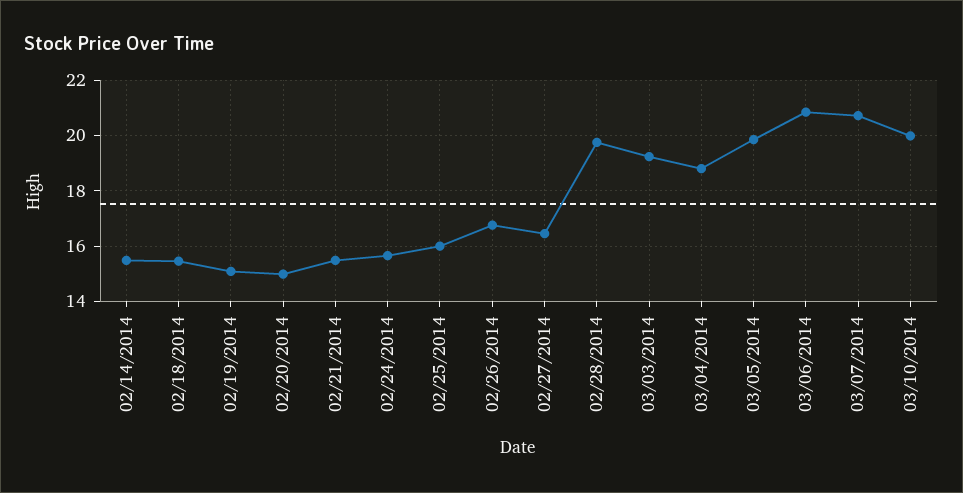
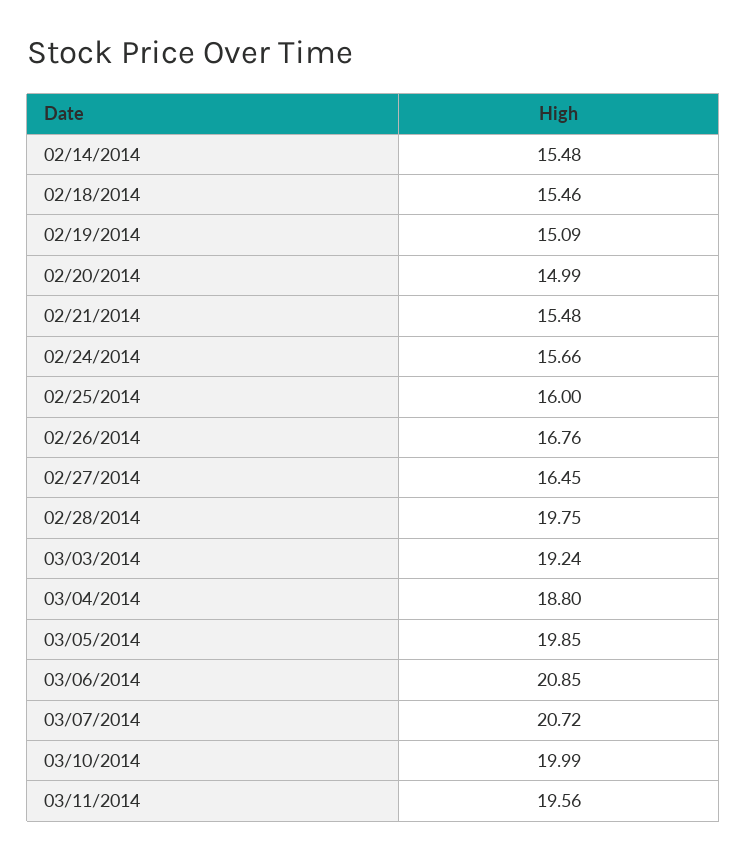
03/11/2014: none -> 19.56

